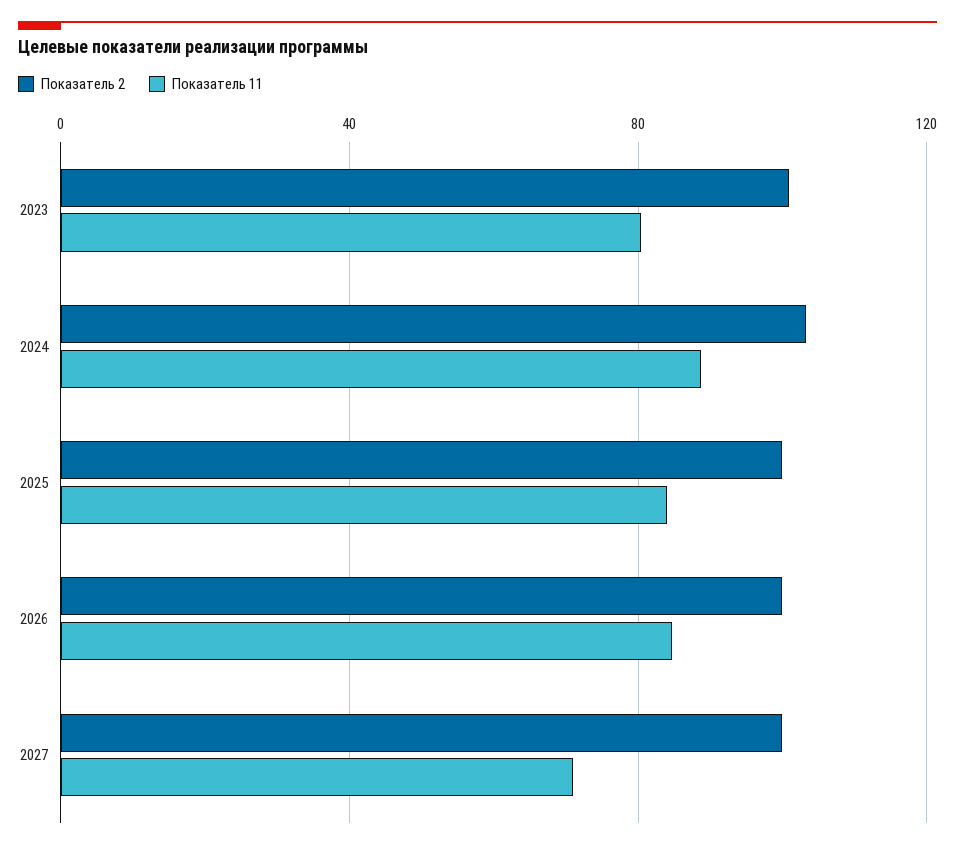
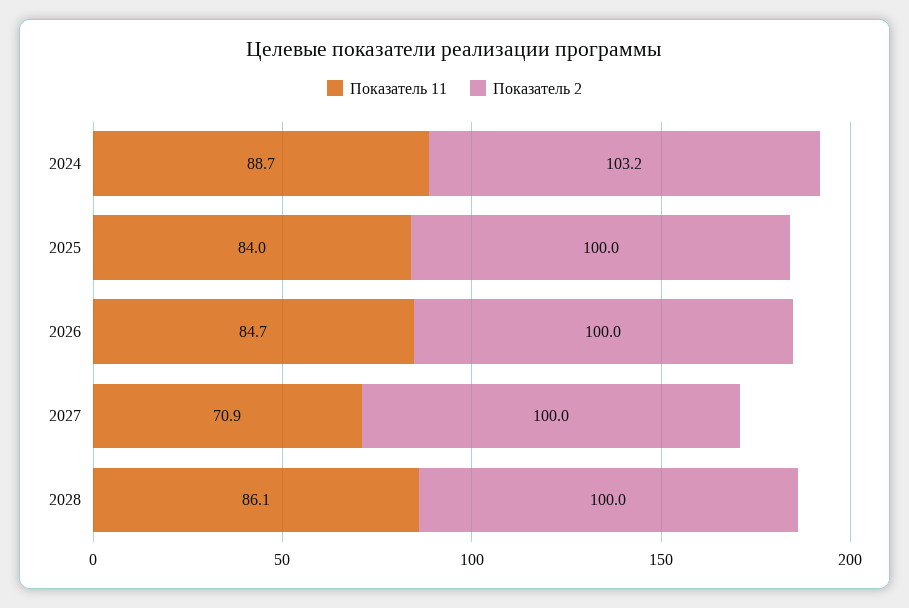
Показатель 2, 2023: 100 -> none
Показатель 11, 2023: 80 -> none
Показатель 11, 2028: none -> 86.1
Показатель 2, 2028: none -> 100

